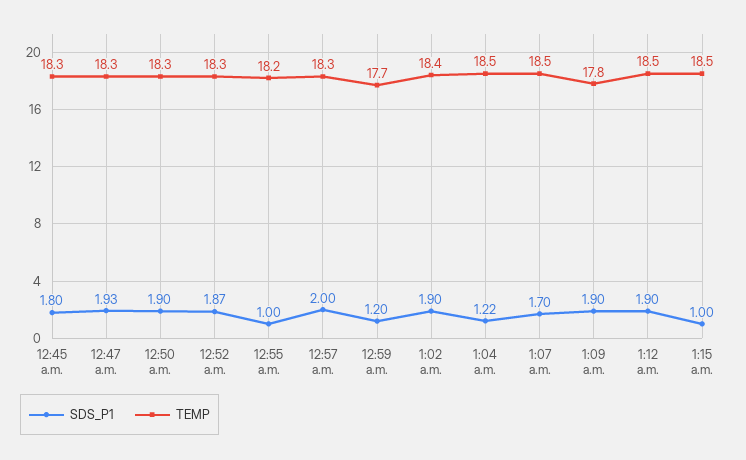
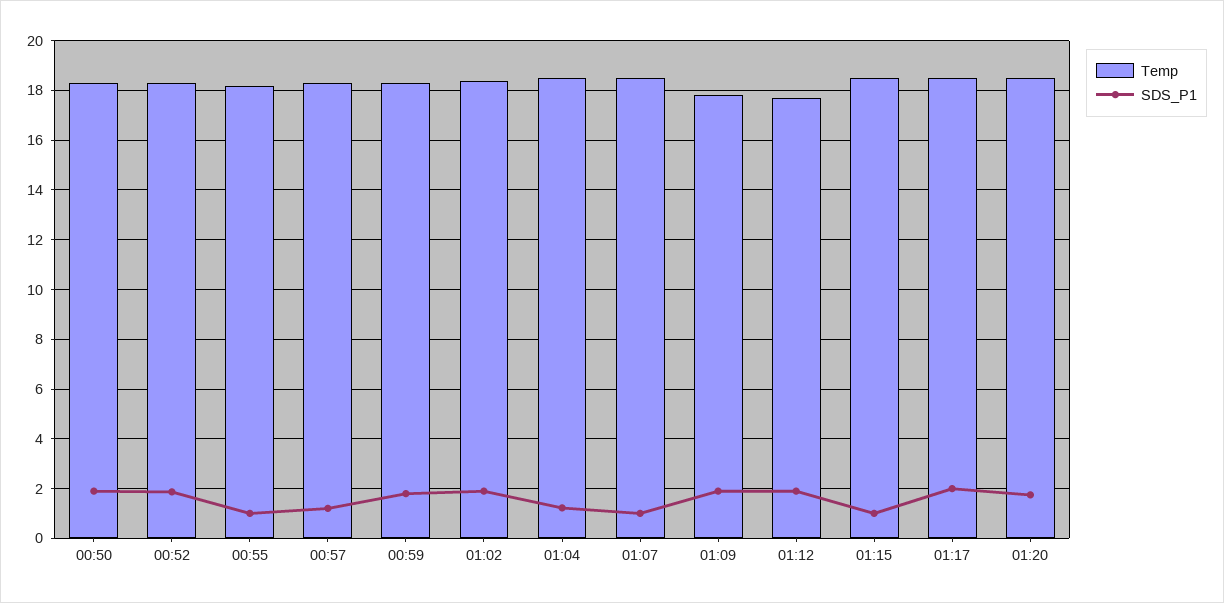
SDS_P1, 12:45 a.m.: 1.8 -> none
TEMP, 12:45 a.m.: 18.3 -> none
SDS_P1, 12:47 a.m.: 1.93 -> none
TEMP, 12:47 a.m.: 18.3 -> none
SDS_P1, 12:57 a.m.: 2 -> 1.25
SDS_P1, 12:59 a.m.: 1.2 -> 1.75
TEMP, 12:59 a.m.: 17.7 -> 18.25
SDS_P1, 1:07 a.m.: 1.7 -> 1
TEMP, 1:12 a.m.: 18.5 -> 17.75
TEMP, 01:17: none -> 18.5
SDS_P1, 01:17: none -> 2
TEMP, 01:20: none -> 18.5
SDS_P1, 01:20: none -> 1.75

